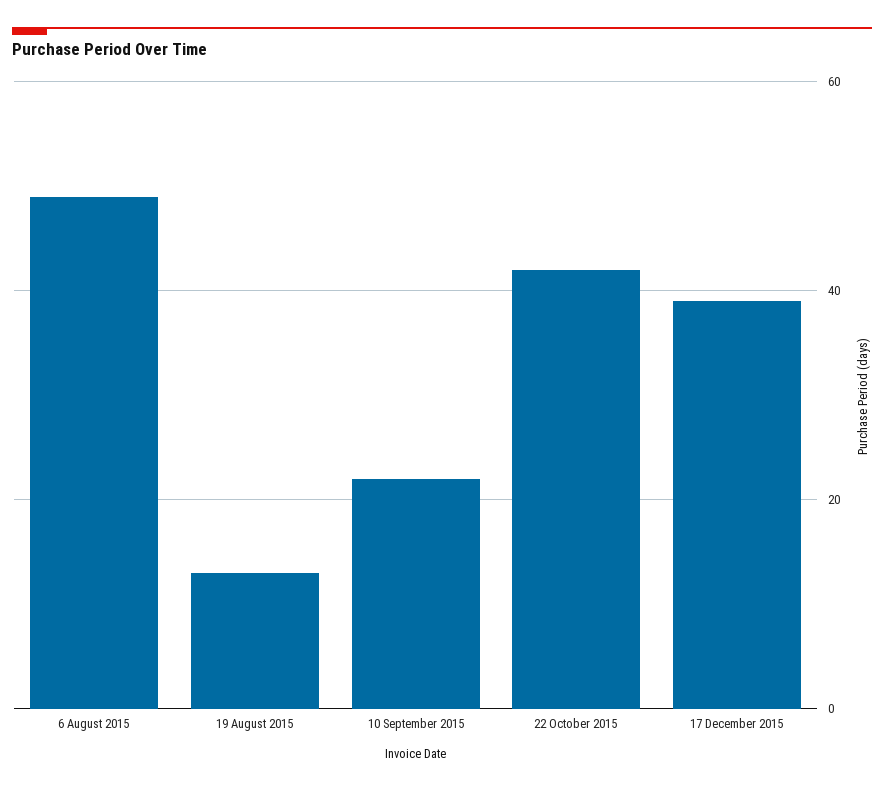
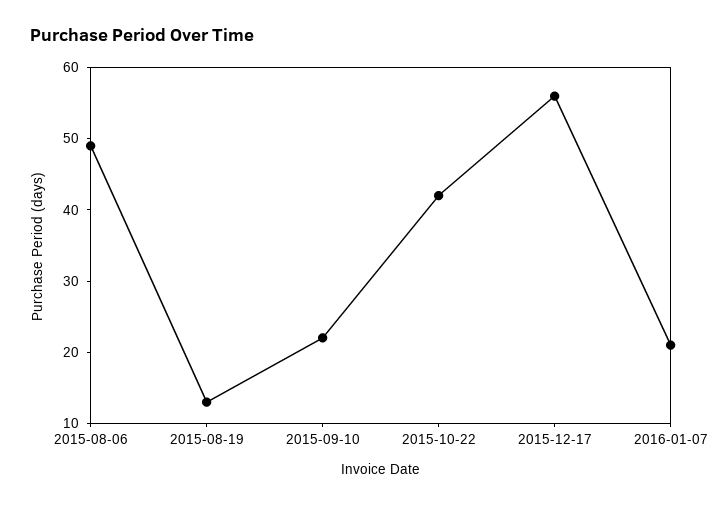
17 December 2015: 40 -> 55
2016-01-07: none -> 20

